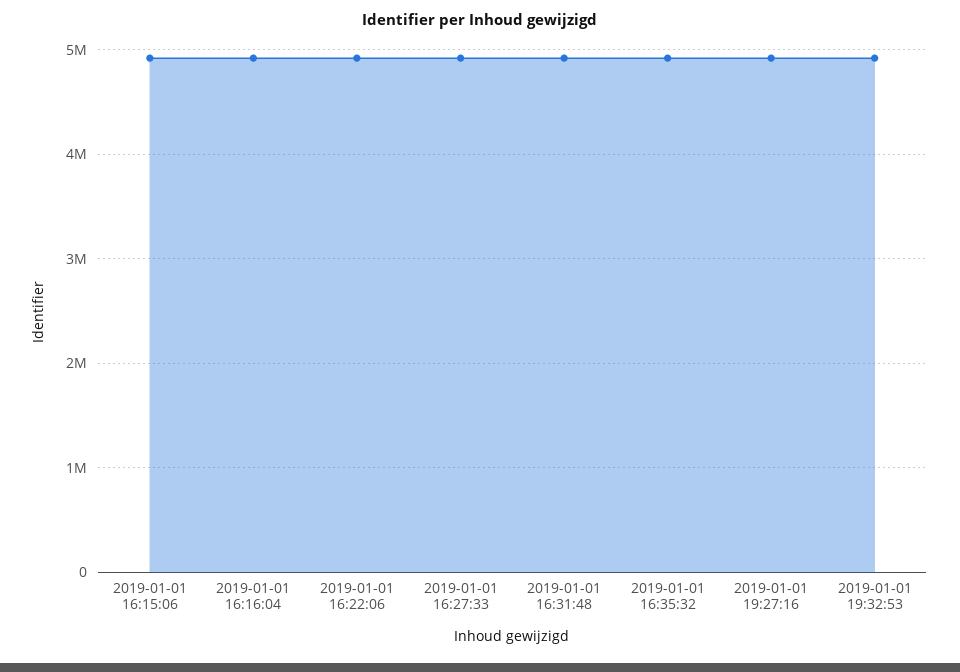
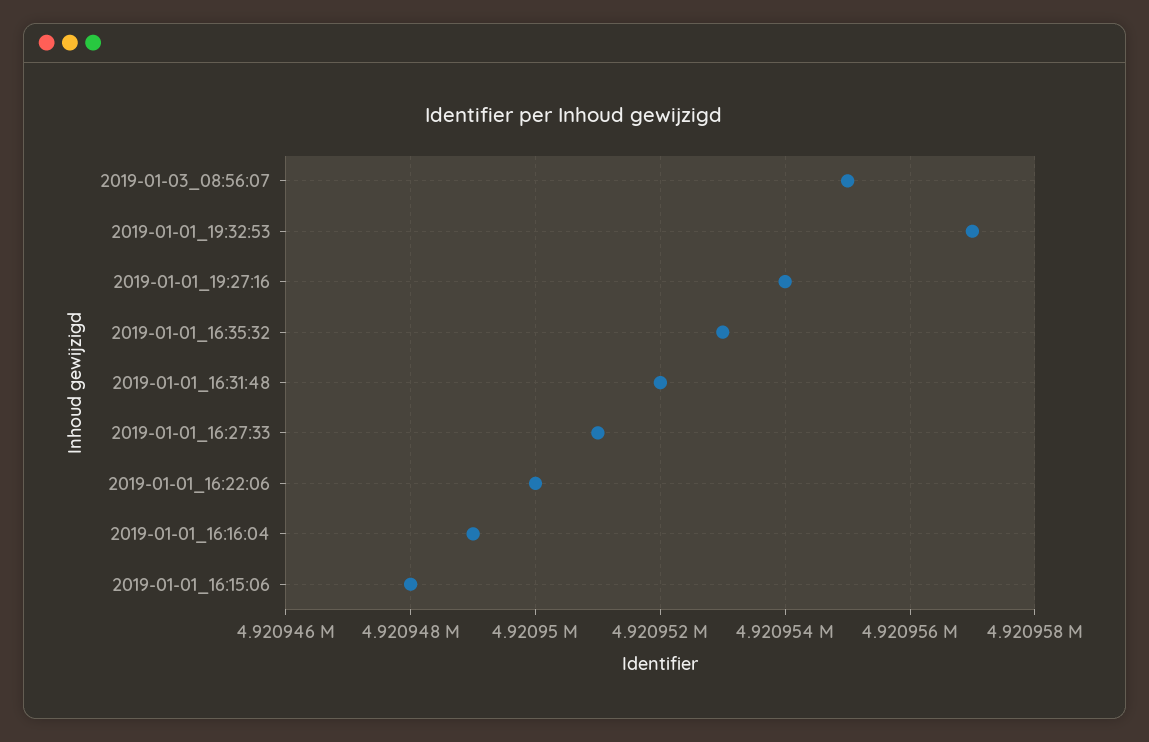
2019-01-03_08:56:07: none -> 4920955

